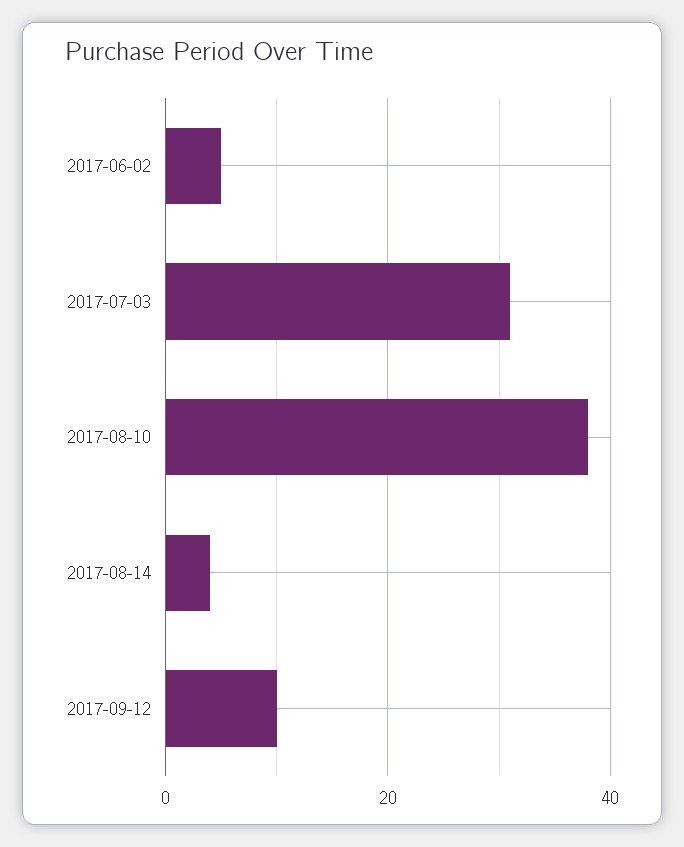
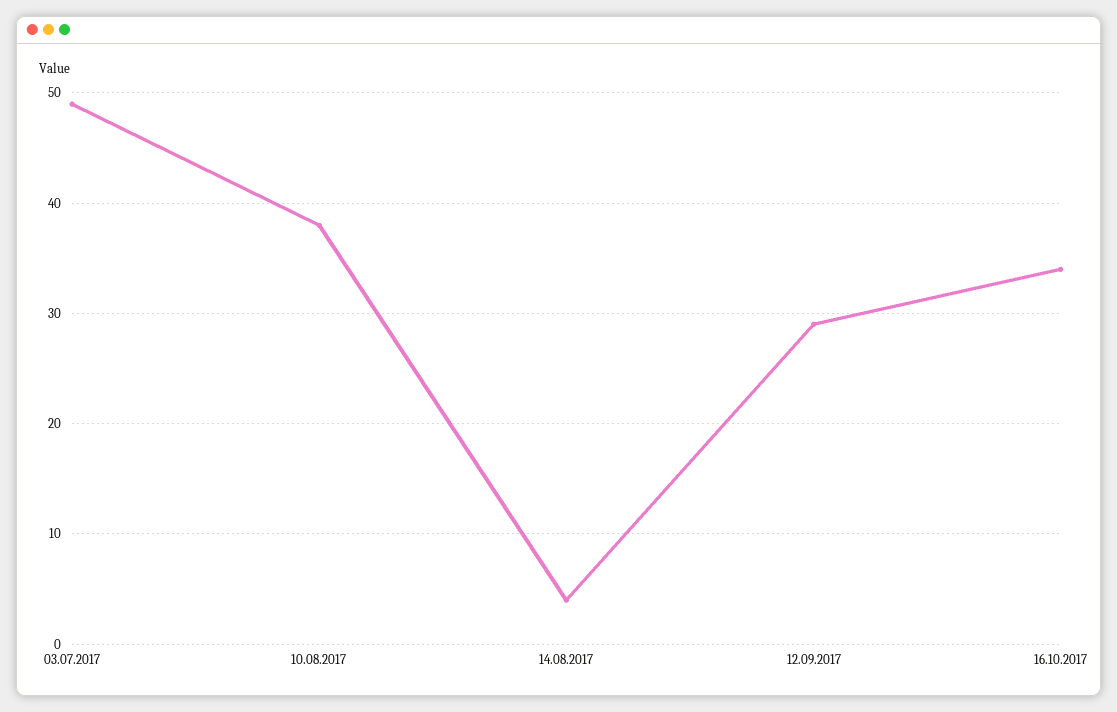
2017-06-02: 5 -> none
2017-07-03: 30 -> 49
2017-09-12: 10 -> 29
16.10.2017: none -> 34

